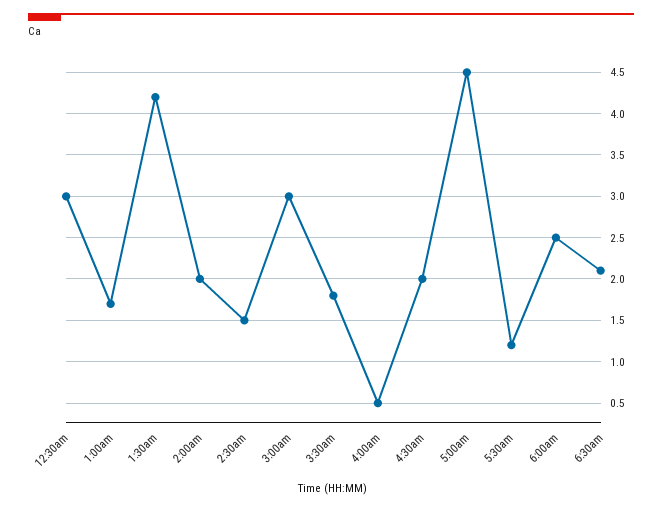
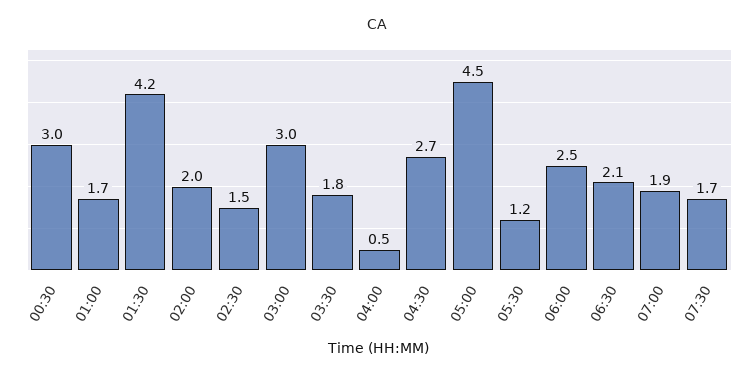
4:30am: 2 -> 2.7
07:00: none -> 1.9
07:30: none -> 1.7

